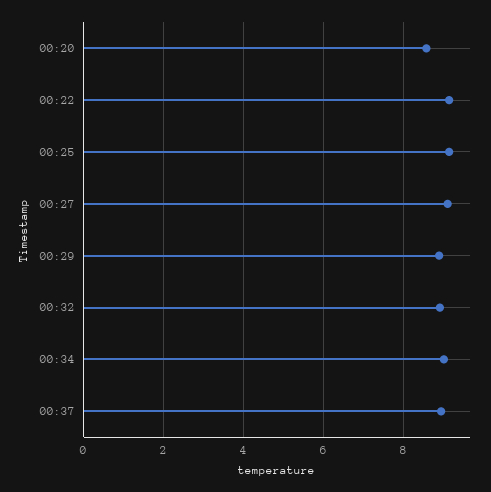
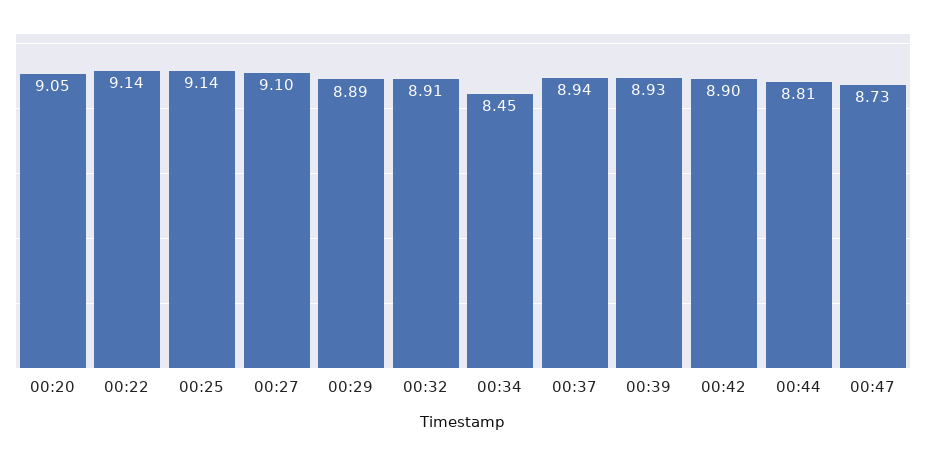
00:20: 8.6 -> 9.05
00:34: 9 -> 8.45
00:39: none -> 8.93
00:42: none -> 8.9
00:44: none -> 8.81
00:47: none -> 8.73

